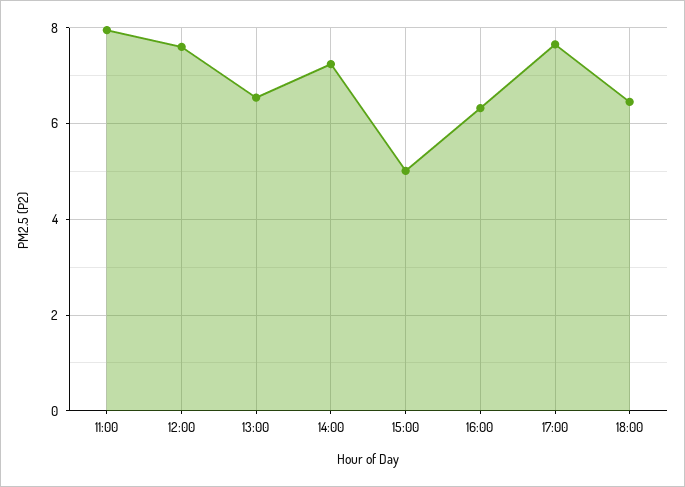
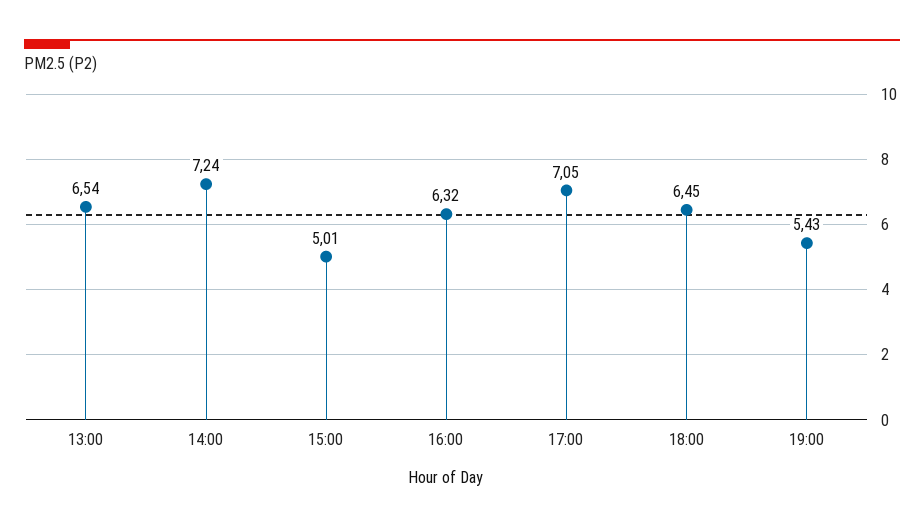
11:00: 8 -> none
12:00: 7.6 -> none
17:00: 7.6 -> 7.05
19:00: none -> 5.43

